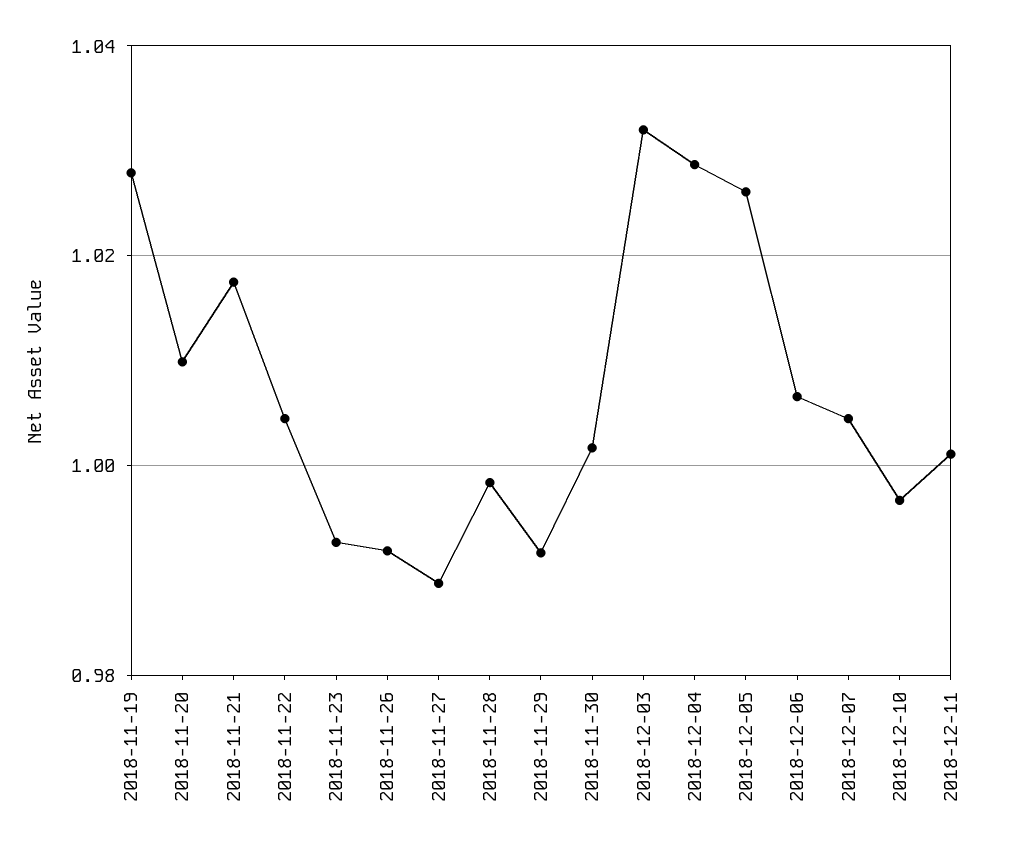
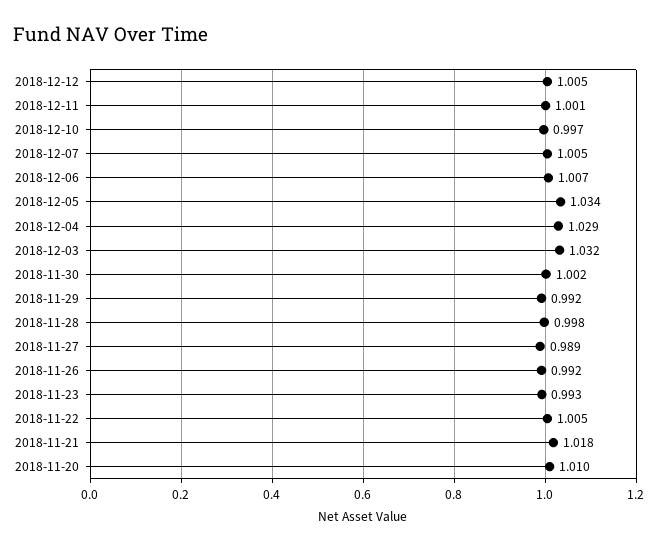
2018-11-19: 1.028 -> none
2018-12-05: 1.026 -> 1.034
2018-12-12: none -> 1.005

